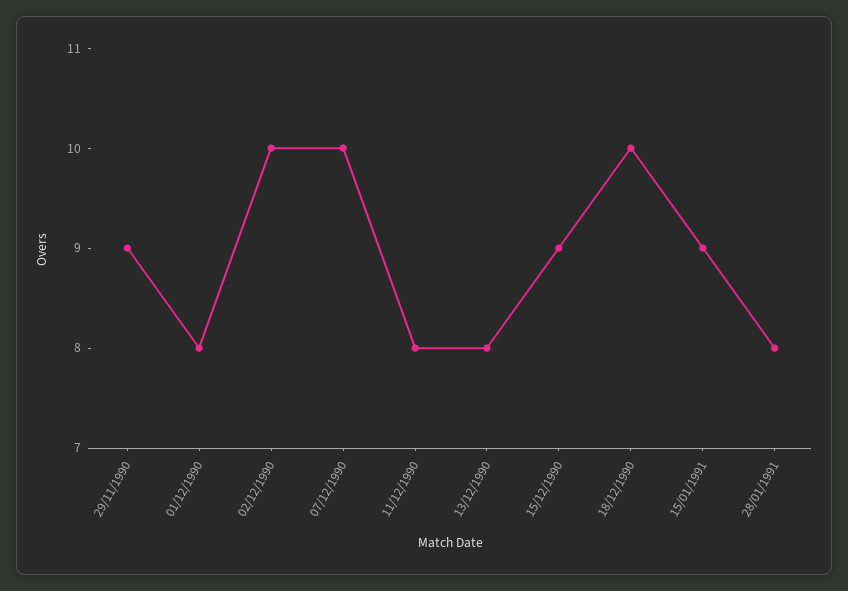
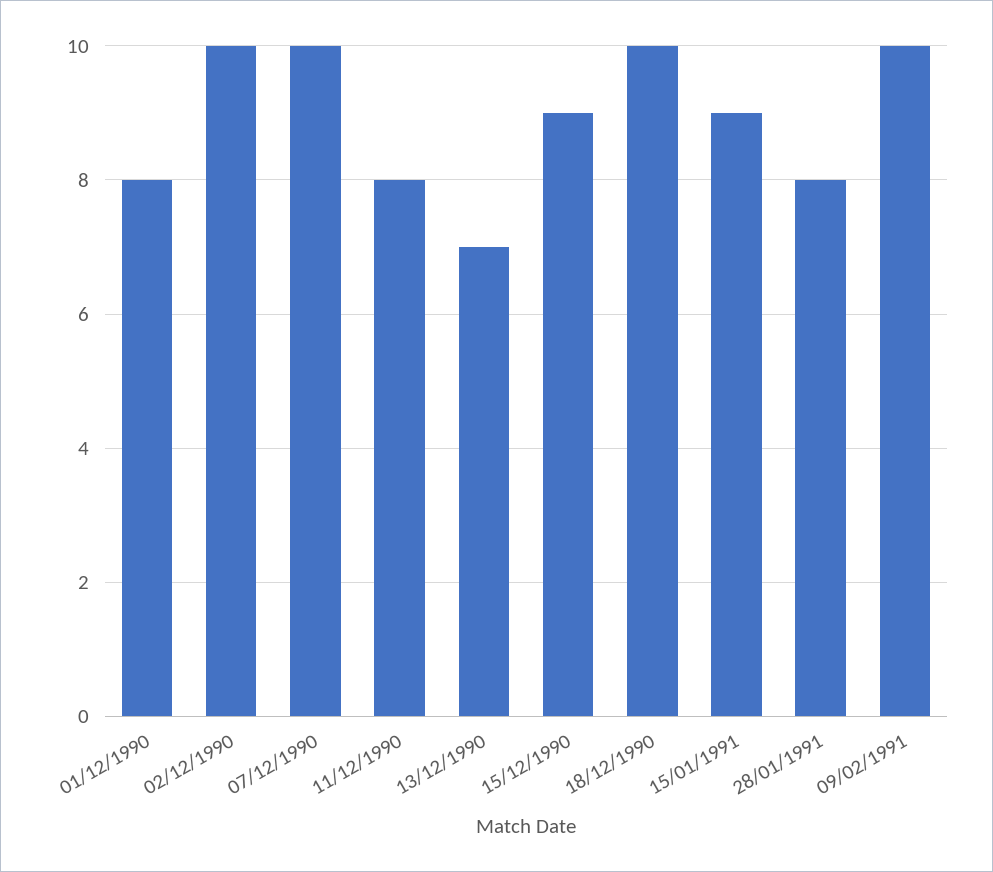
29/11/1990: 9 -> none
13/12/1990: 8 -> 7
09/02/1991: none -> 10

